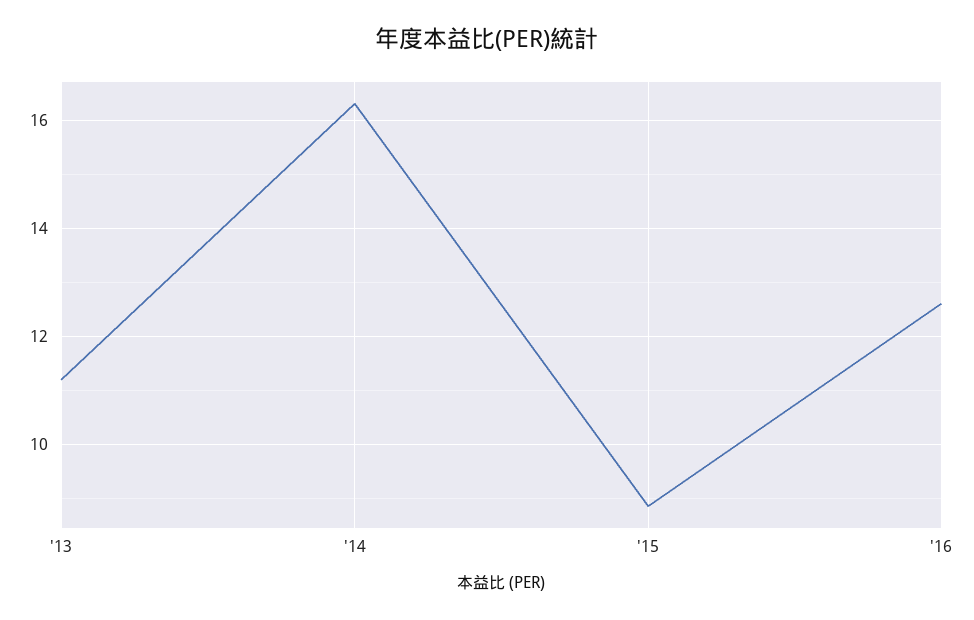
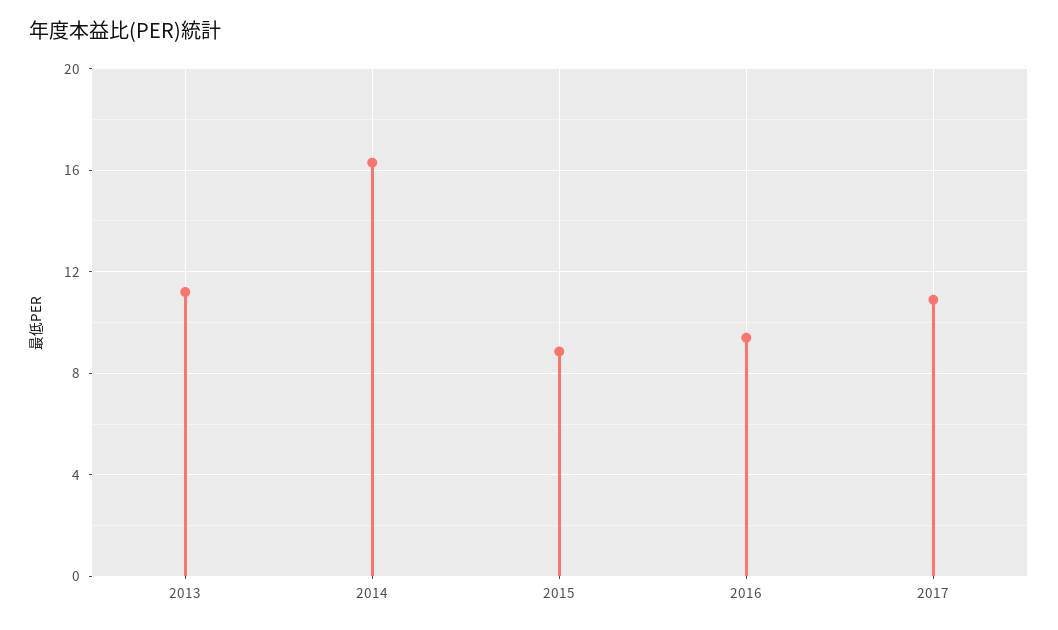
'16: 12.6 -> 9.5
2017: none -> 11

